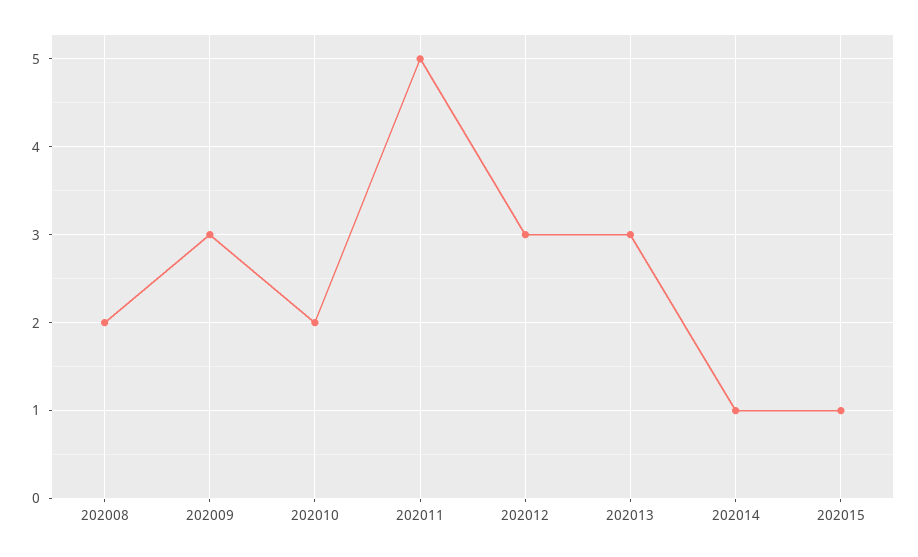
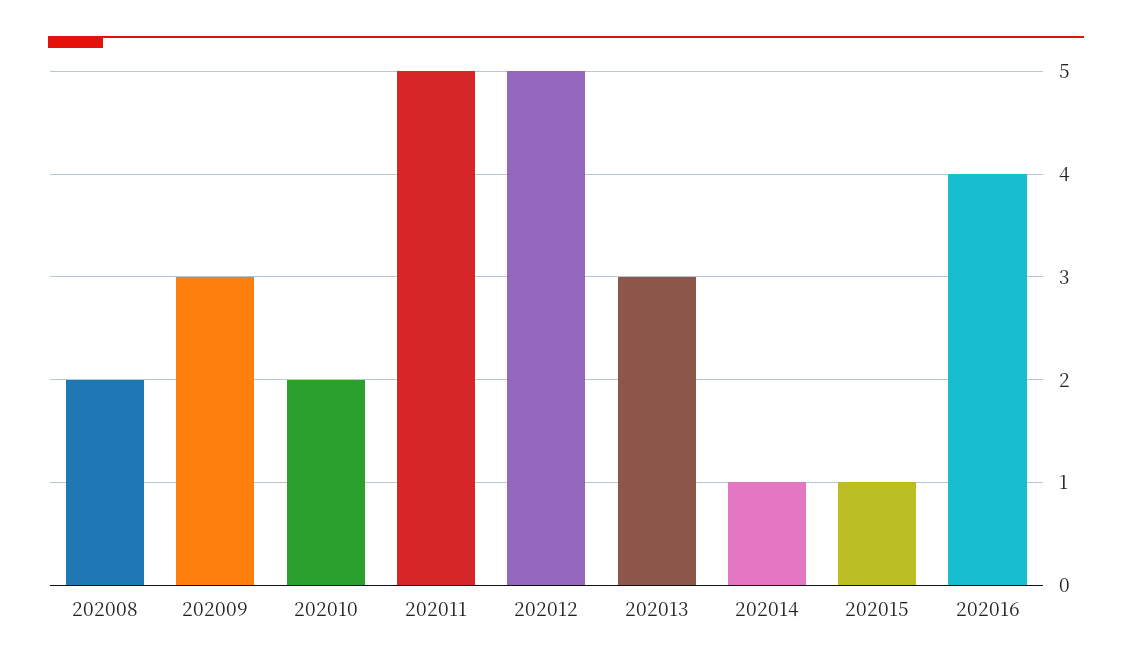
202012: 3 -> 5
202016: none -> 4

